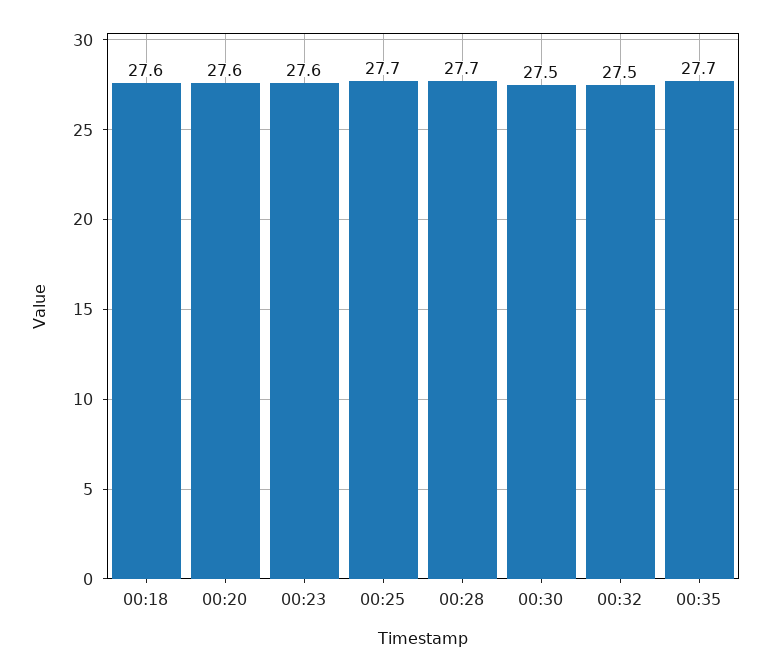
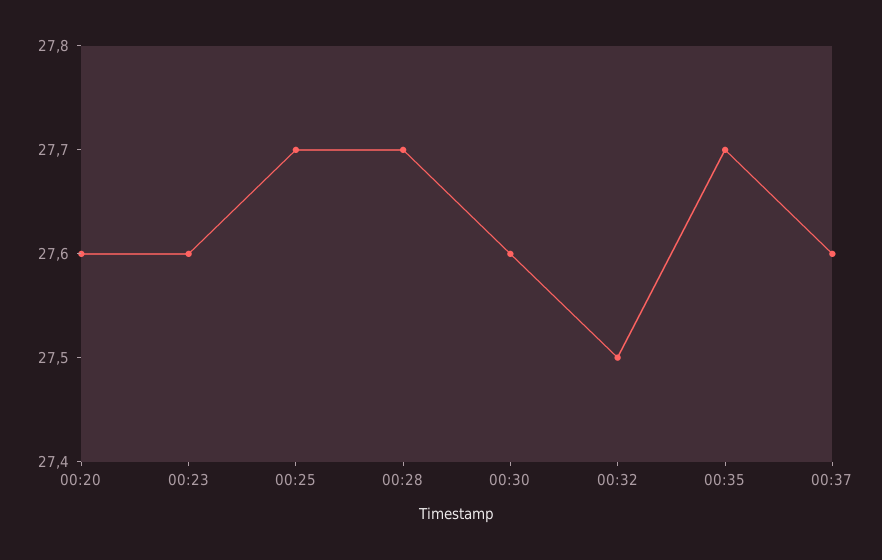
00:18: 27.6 -> none
00:30: 27.5 -> 27.6
00:37: none -> 27.6

